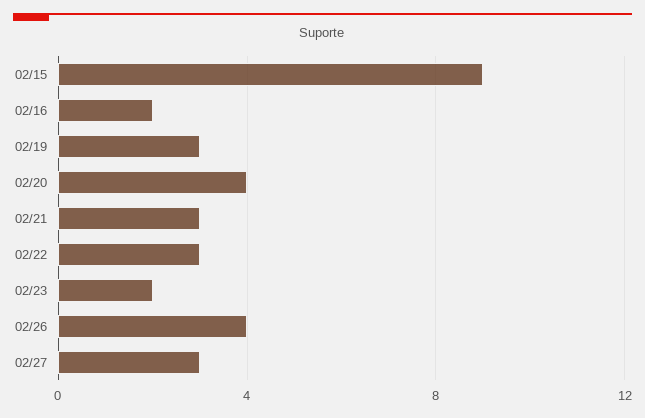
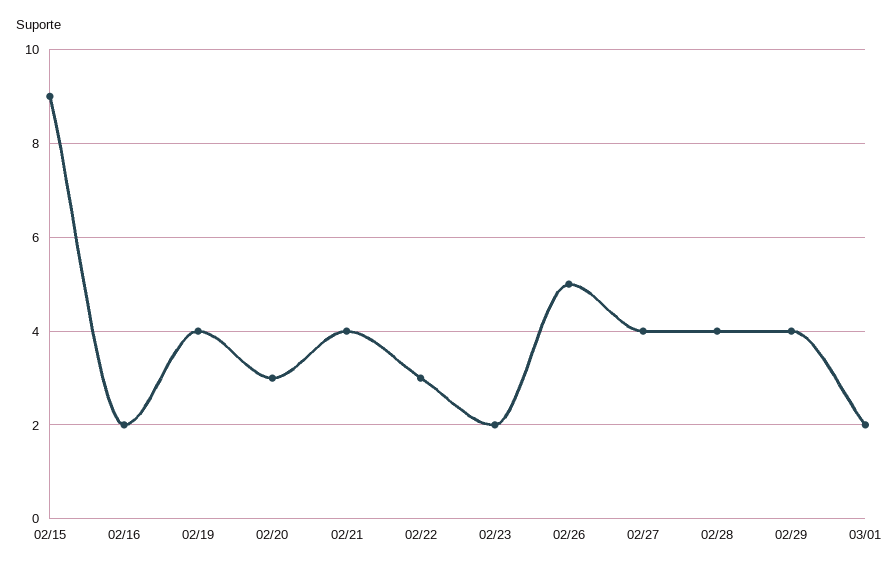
02/19: 3 -> 4
02/20: 4 -> 3
02/21: 3 -> 4
02/26: 4 -> 5
02/27: 3 -> 4
02/28: none -> 4
02/29: none -> 4
03/01: none -> 2

